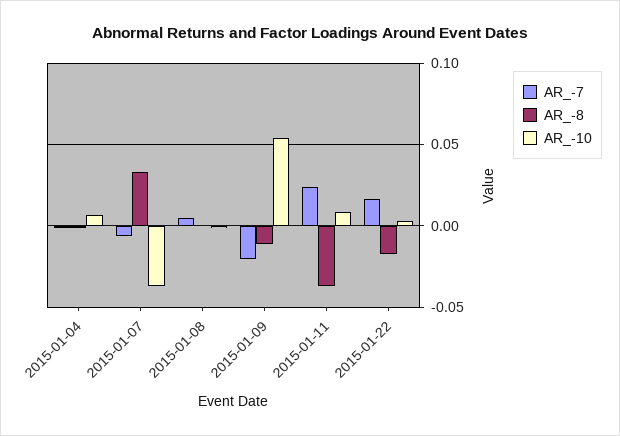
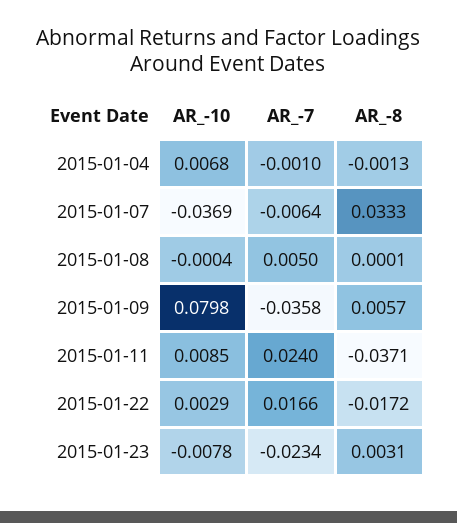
AR_-7, 2015-01-09: -0.02 -> -0.0358
AR_-8, 2015-01-09: -0.01 -> 0.0057
AR_-10, 2015-01-09: 0.055 -> 0.0798
AR_-10, 2015-01-23: none -> -0.0078
AR_-7, 2015-01-23: none -> -0.0234
AR_-8, 2015-01-23: none -> 0.0031

